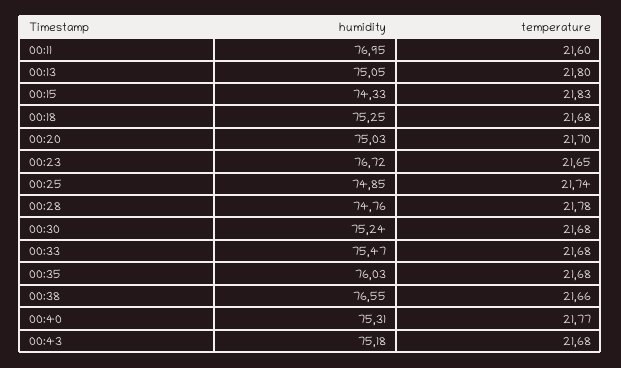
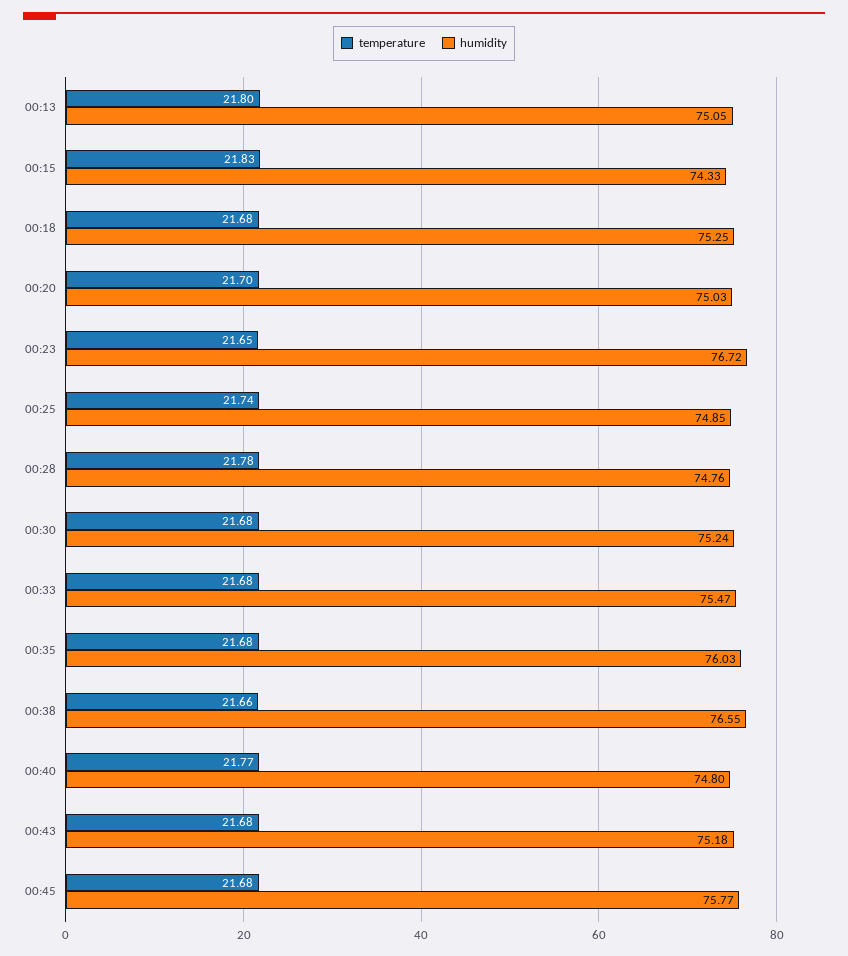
humidity, 00:11: 76.95 -> none
temperature, 00:11: 21.6 -> none
humidity, 00:40: 75.31 -> 74.8
temperature, 00:45: none -> 21.68
humidity, 00:45: none -> 75.77

